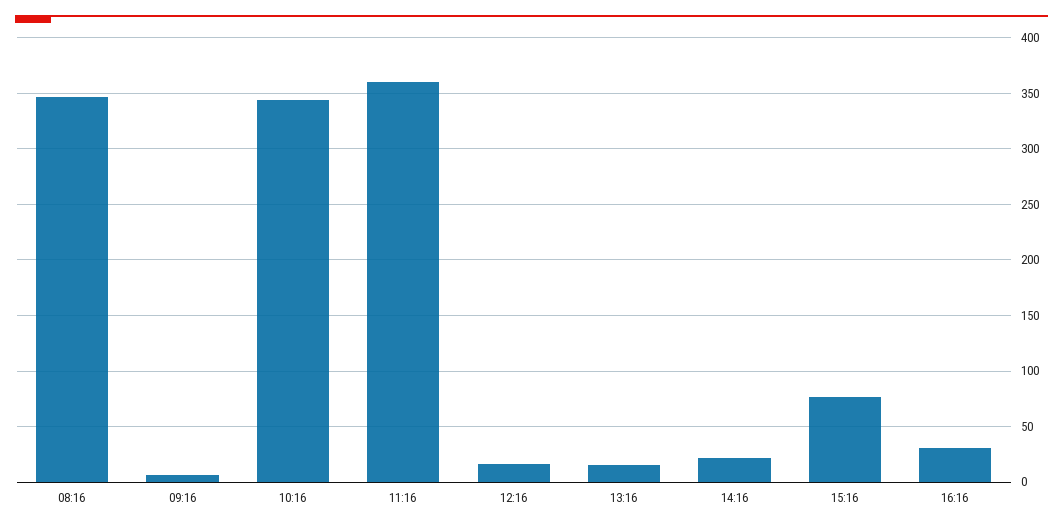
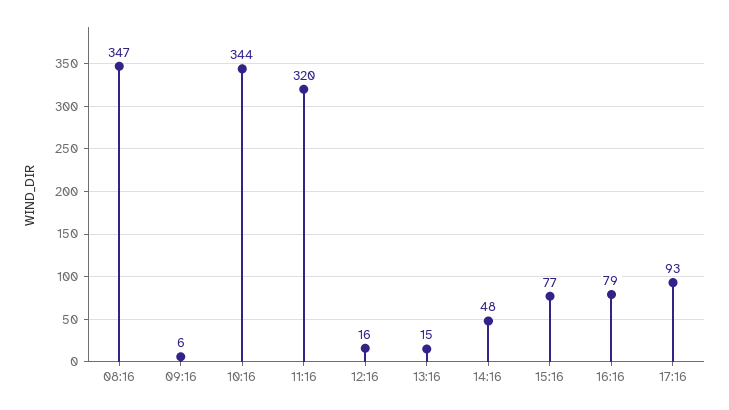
11:16: 360 -> 320
14:16: 20 -> 48
16:16: 30 -> 79
17:16: none -> 93

